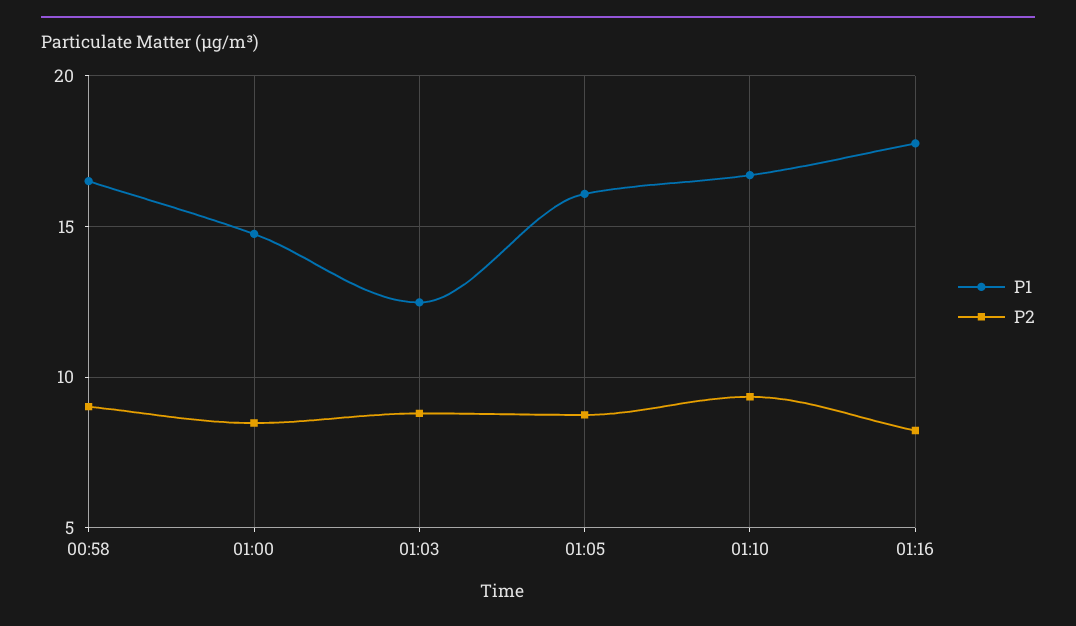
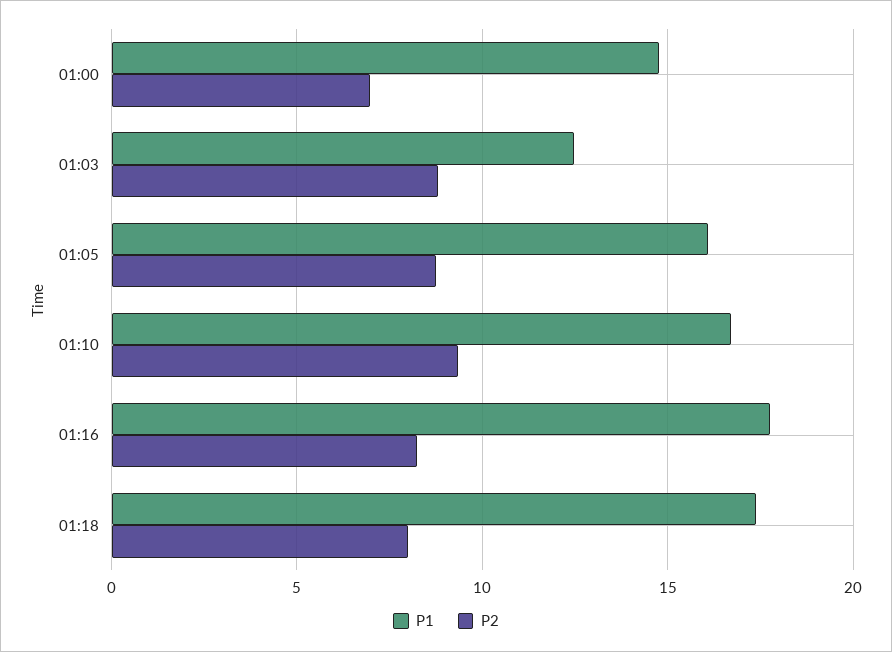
P1, 00:58: 16.5 -> none
P2, 00:58: 9 -> none
P2, 01:00: 8.5 -> 7
P1, 01:18: none -> 17.5
P2, 01:18: none -> 8

